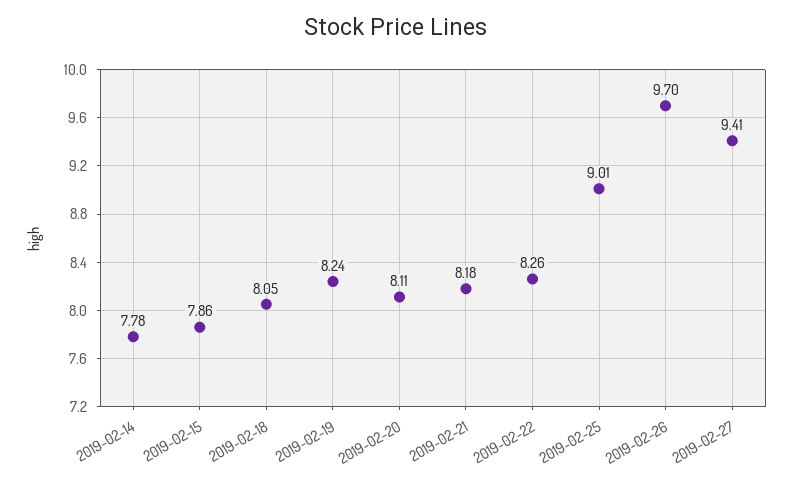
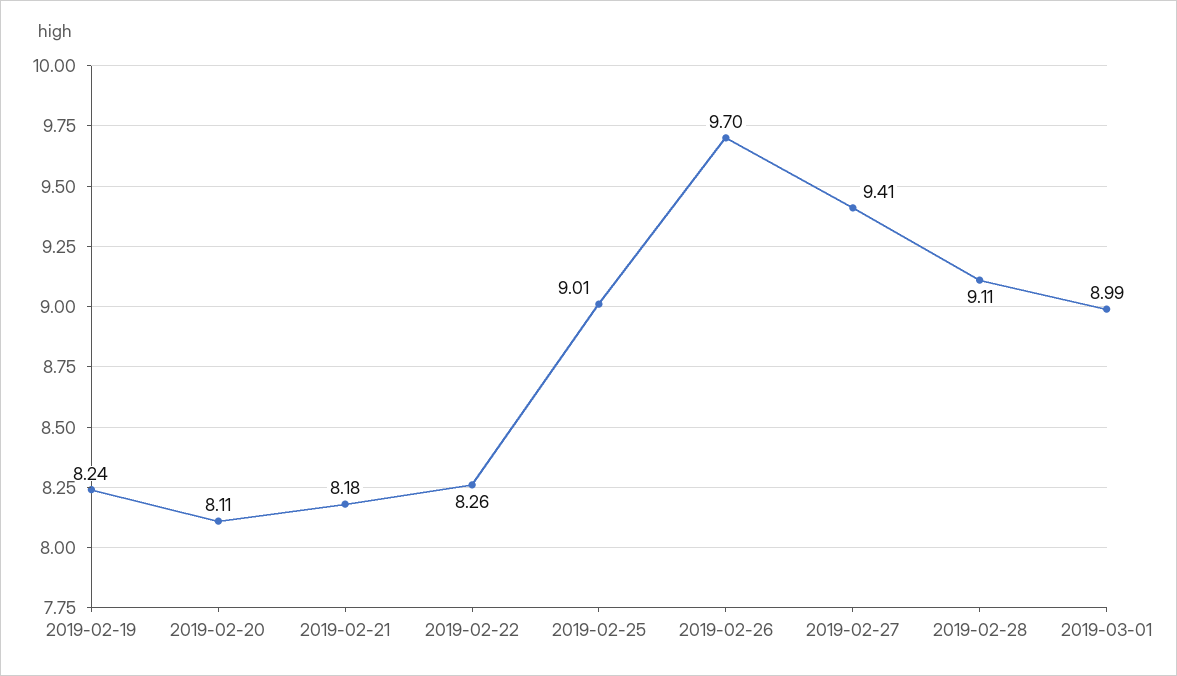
2019-02-14: 7.78 -> none
2019-02-15: 7.86 -> none
2019-02-18: 8.05 -> none
2019-02-28: none -> 9.11
2019-03-01: none -> 8.99

